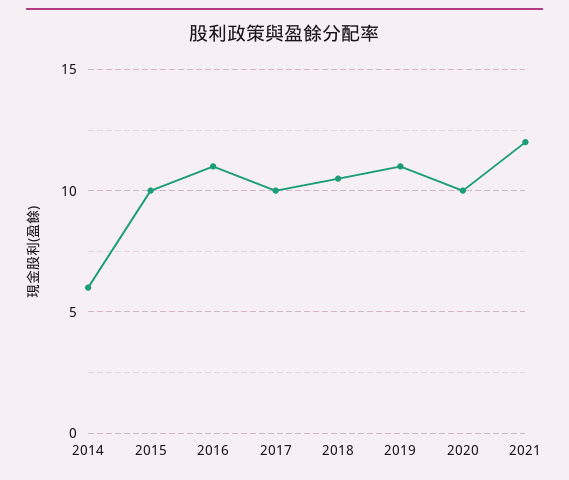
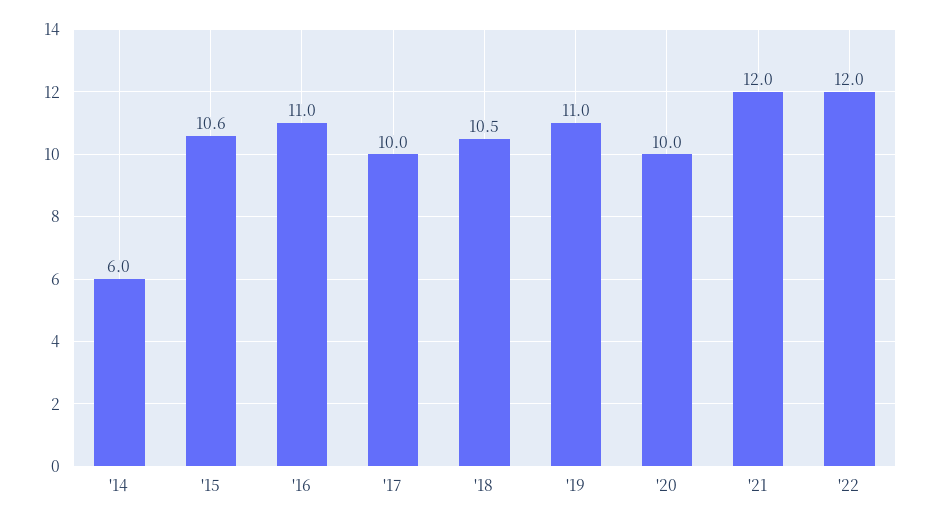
2015: 10 -> 10.6
'22: none -> 12

